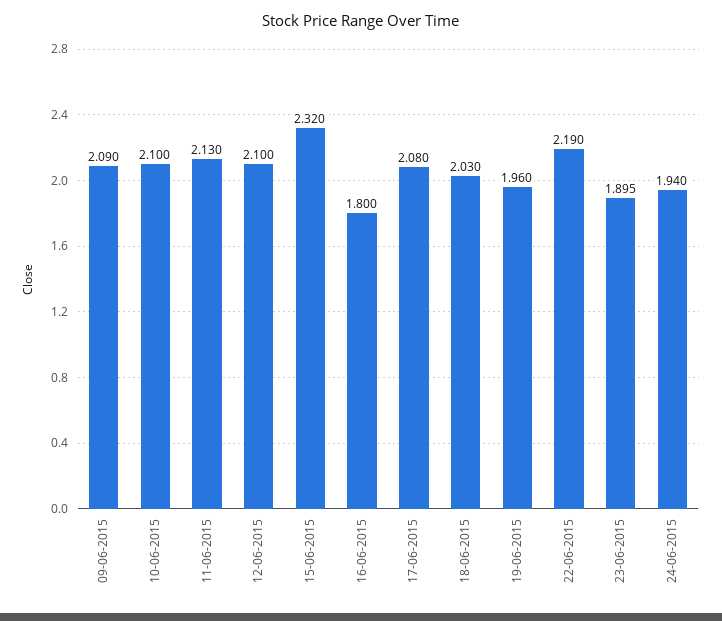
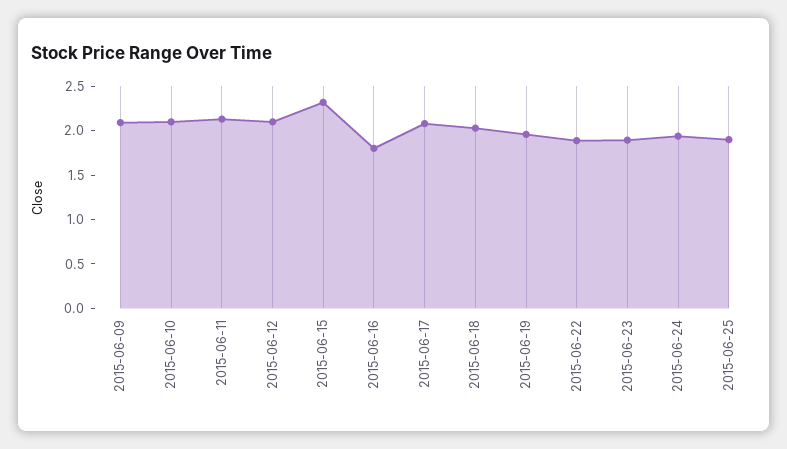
22-06-2015: 2.19 -> 1.9
2015-06-25: none -> 1.9

